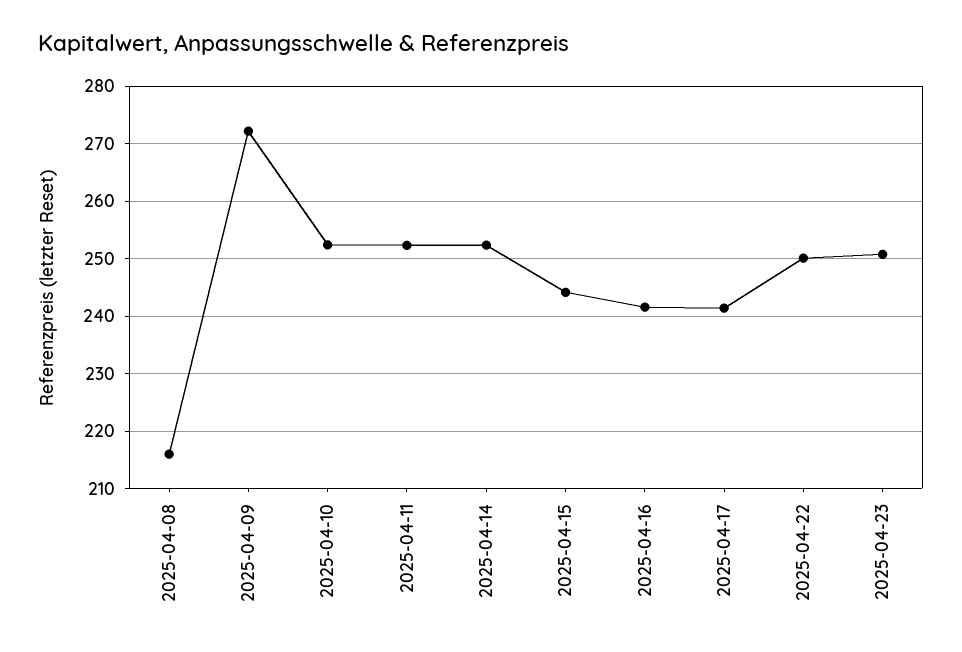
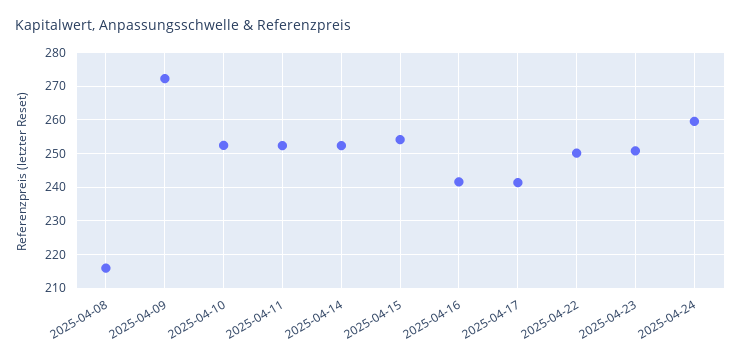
2025-04-15: 244 -> 254
2025-04-24: none -> 260

